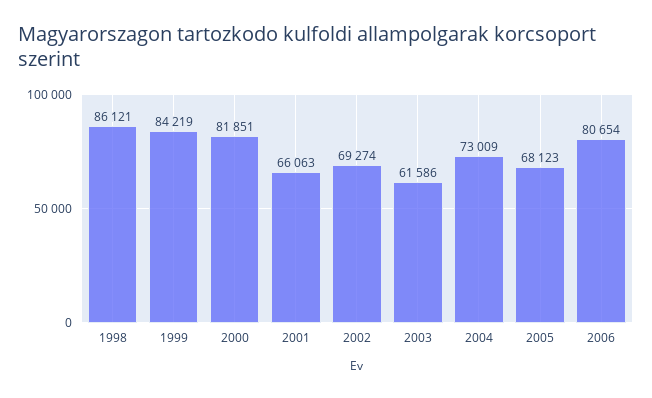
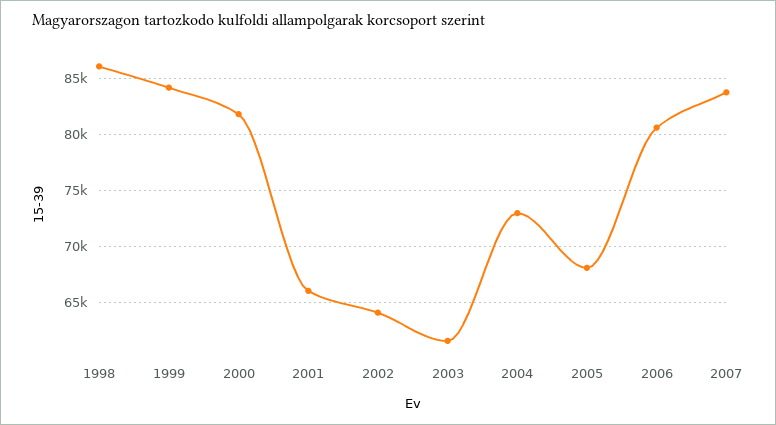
2002: 69274 -> 64000
2007: none -> 84000

